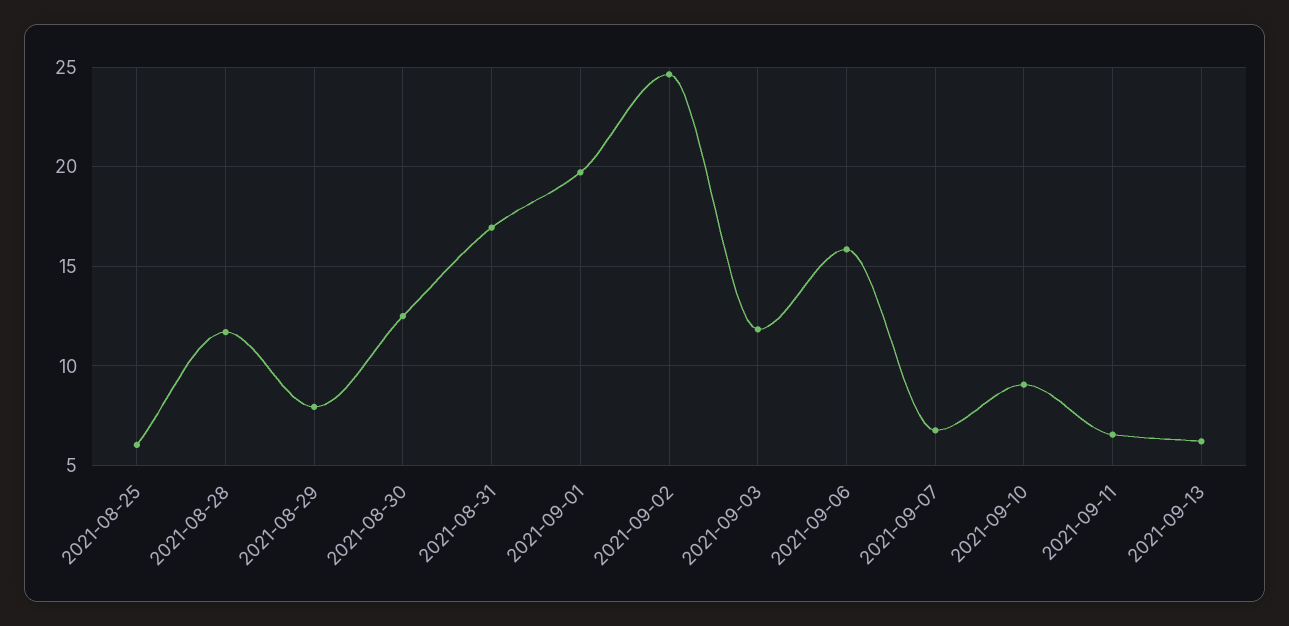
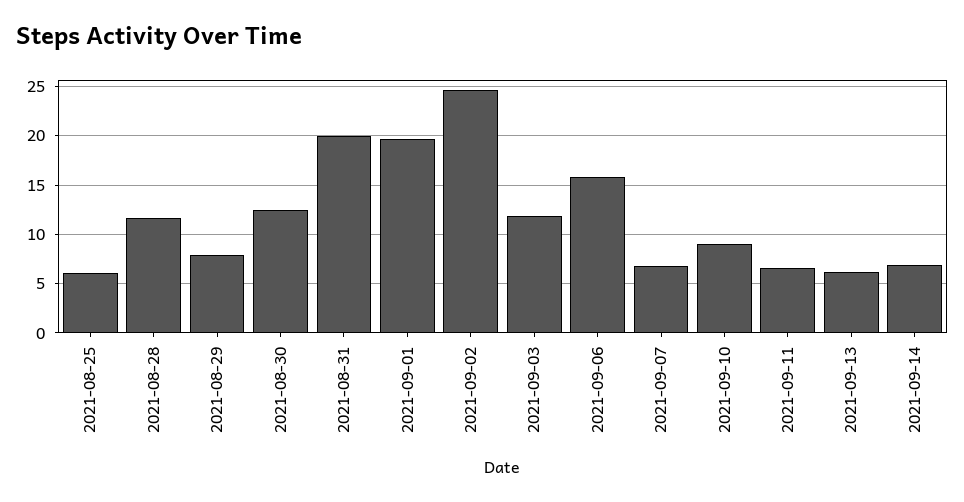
2021-08-31: 17 -> 20
2021-09-14: none -> 7

